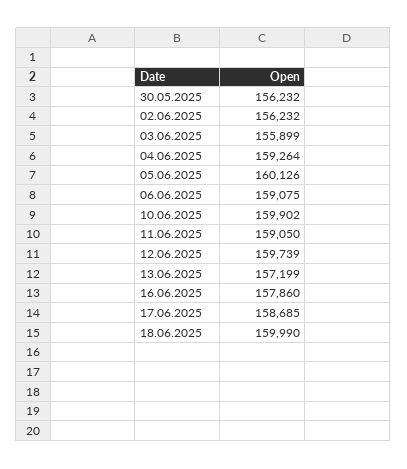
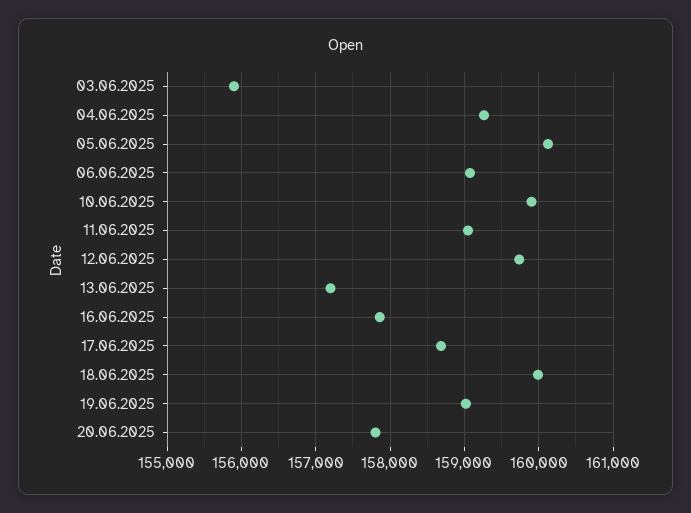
30.05.2025: 156232 -> none
02.06.2025: 156232 -> none
19.06.2025: none -> 159000
20.06.2025: none -> 157800

